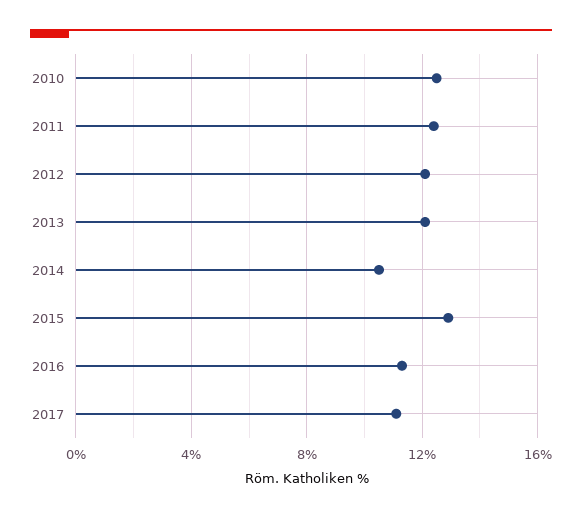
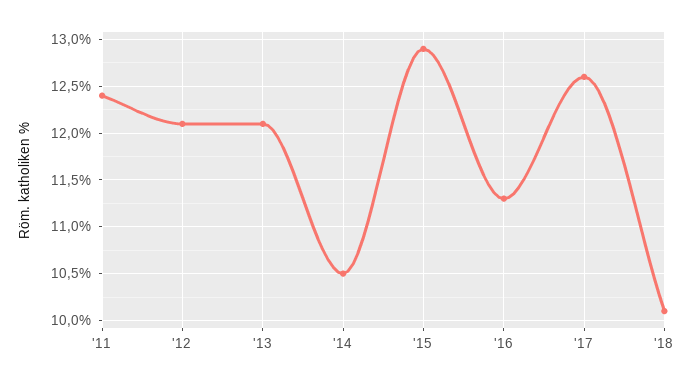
2010: 12.5 -> none
2017: 11 -> 12.6
'18: none -> 10.1

